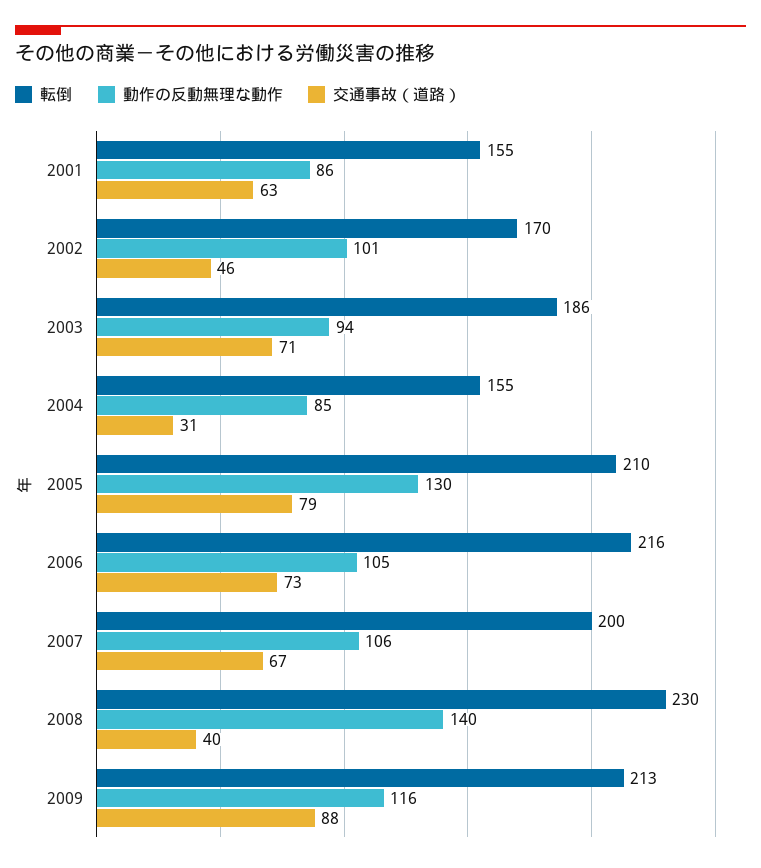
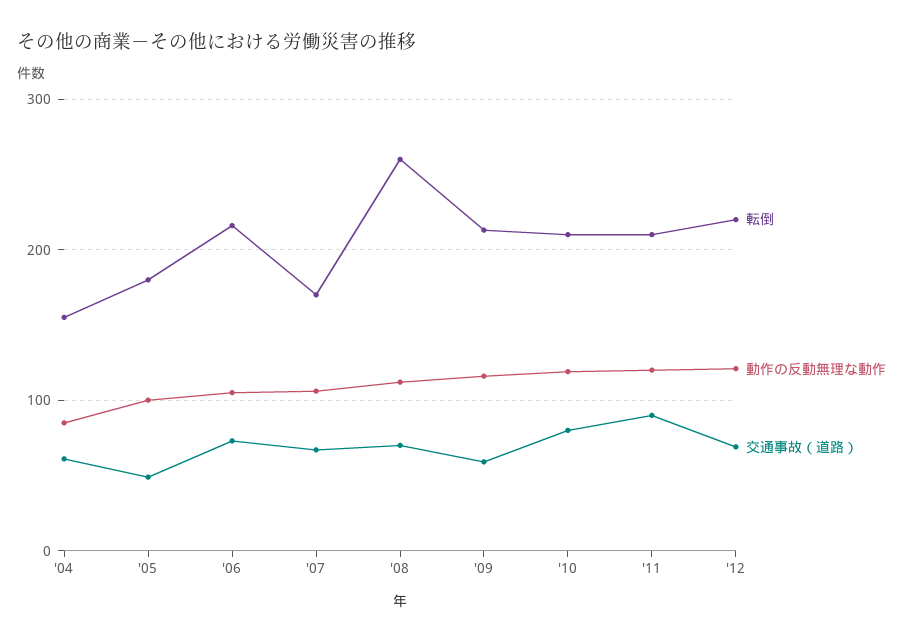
転倒, 2001: 155 -> none
動作の反動無理な動作, 2001: 86 -> none
交通事故（道路）, 2001: 63 -> none
転倒, 2002: 170 -> none
動作の反動無理な動作, 2002: 101 -> none
交通事故（道路）, 2002: 46 -> none
転倒, 2003: 186 -> none
動作の反動無理な動作, 2003: 94 -> none
交通事故（道路）, 2003: 71 -> none
交通事故（道路）, 2004: 31 -> 60
転倒, 2005: 210 -> 180
動作の反動無理な動作, 2005: 130 -> 100
交通事故（道路）, 2005: 79 -> 50
転倒, 2007: 200 -> 170
転倒, 2008: 230 -> 260
動作の反動無理な動作, 2008: 140 -> 110
交通事故（道路）, 2008: 40 -> 70
交通事故（道路）, 2009: 88 -> 60
転倒, '10: none -> 210
動作の反動無理な動作, '10: none -> 120
交通事故（道路）, '10: none -> 80
転倒, '11: none -> 210
動作の反動無理な動作, '11: none -> 120
交通事故（道路）, '11: none -> 90
転倒, '12: none -> 220
動作の反動無理な動作, '12: none -> 120
交通事故（道路）, '12: none -> 70

